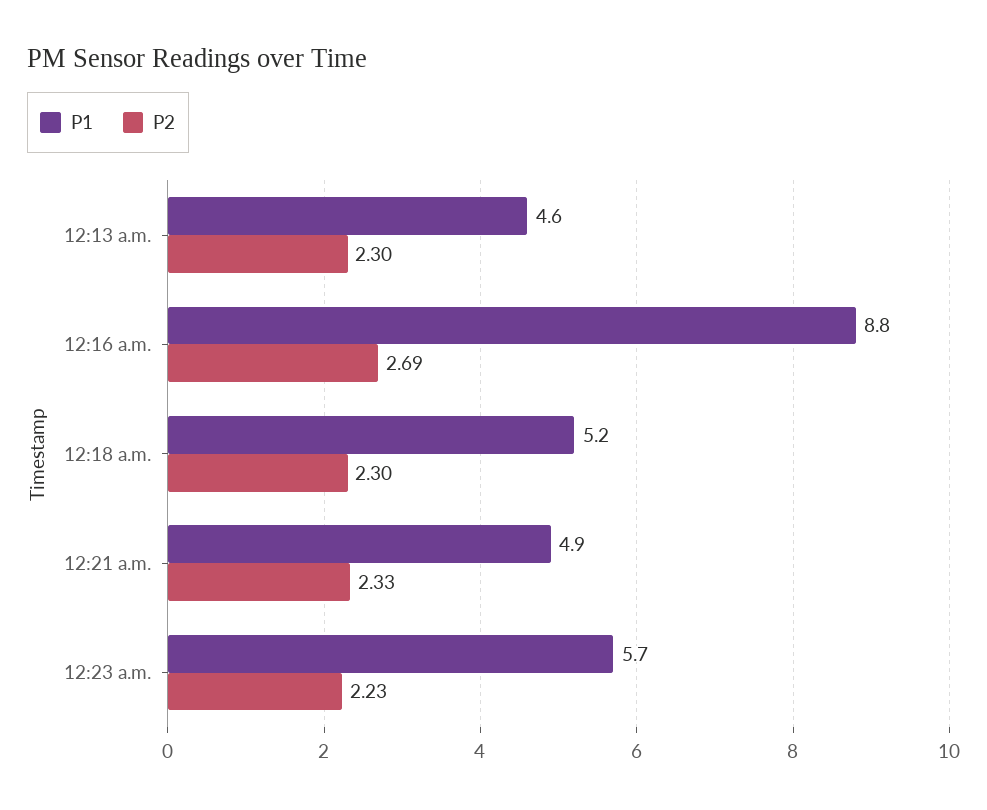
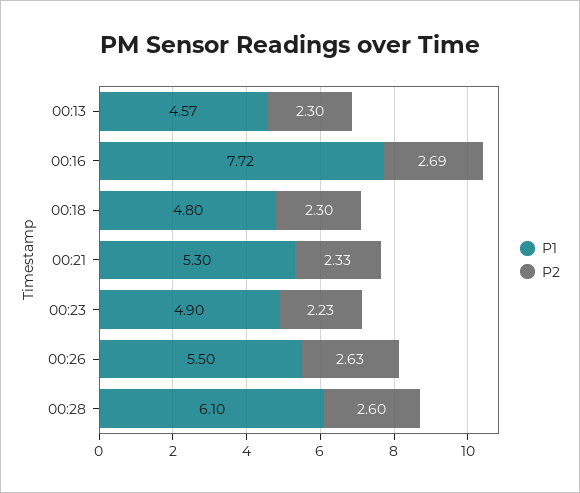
P1, 12:16 a.m.: 8.8 -> 7.72
P1, 12:18 a.m.: 5.2 -> 4.8
P1, 12:21 a.m.: 4.9 -> 5.3
P1, 12:23 a.m.: 5.7 -> 4.9
P1, 00:26: none -> 5.5
P2, 00:26: none -> 2.63
P1, 00:28: none -> 6.1
P2, 00:28: none -> 2.6

